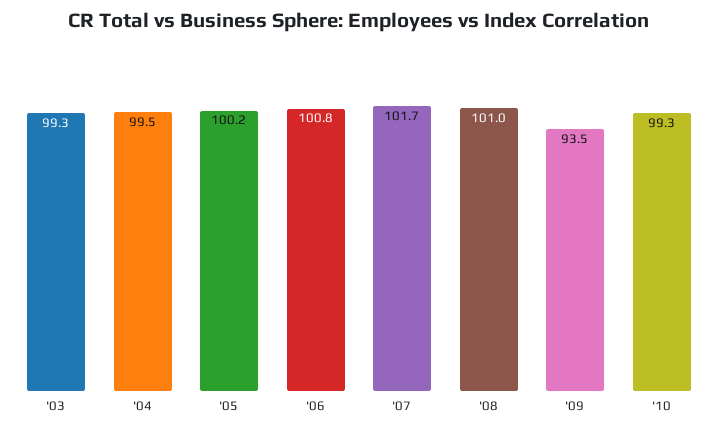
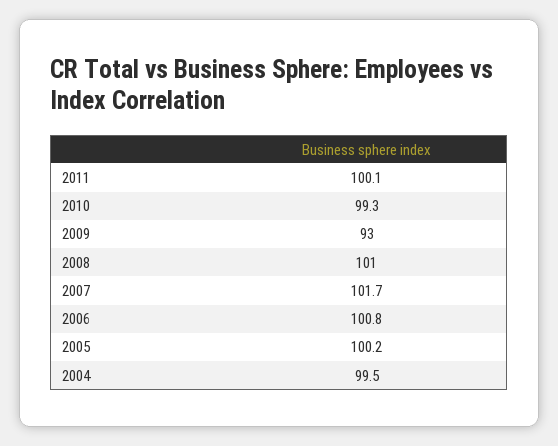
'03: 99.3 -> none
'09: 93.5 -> 93
2011: none -> 100.1

